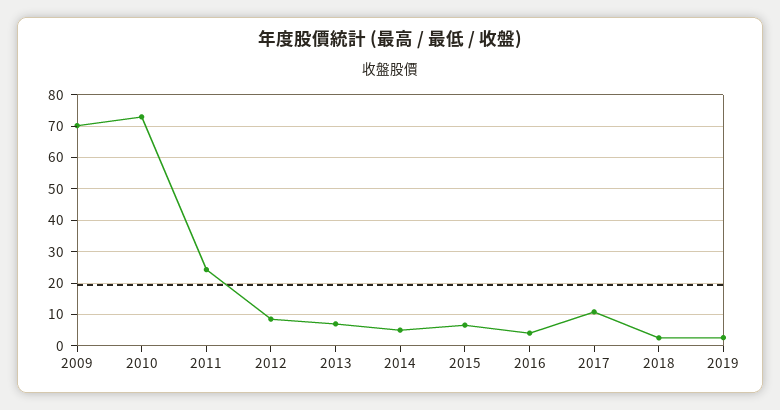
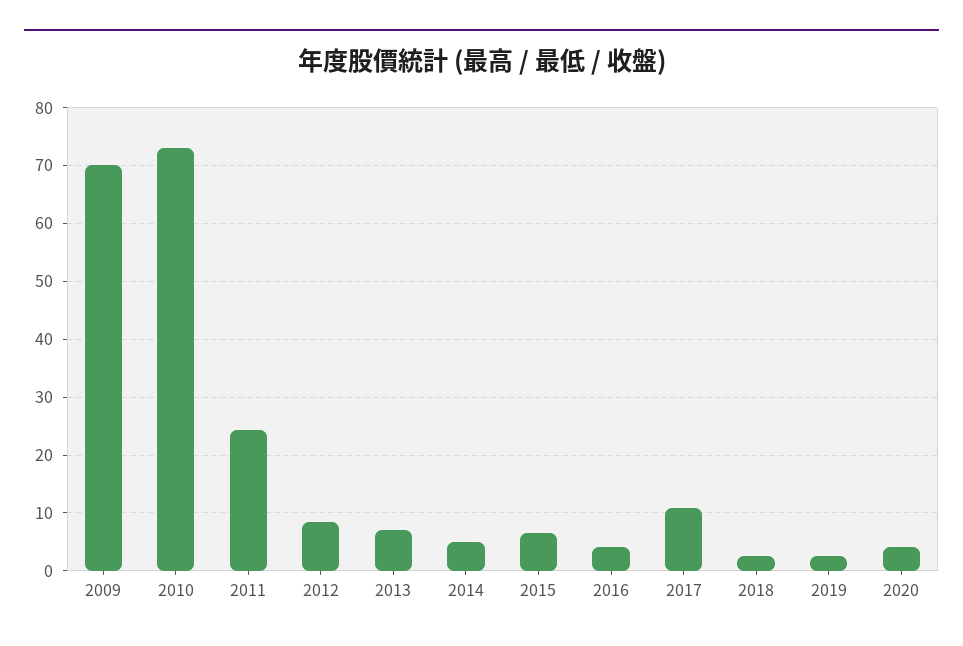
2020: none -> 4

